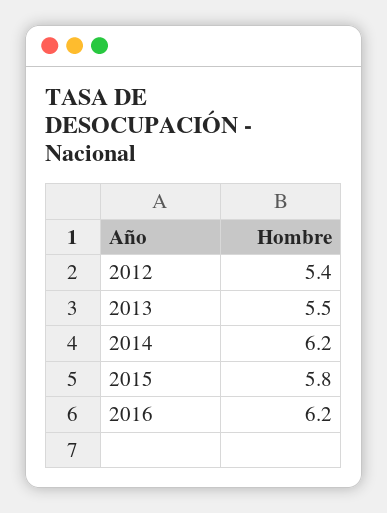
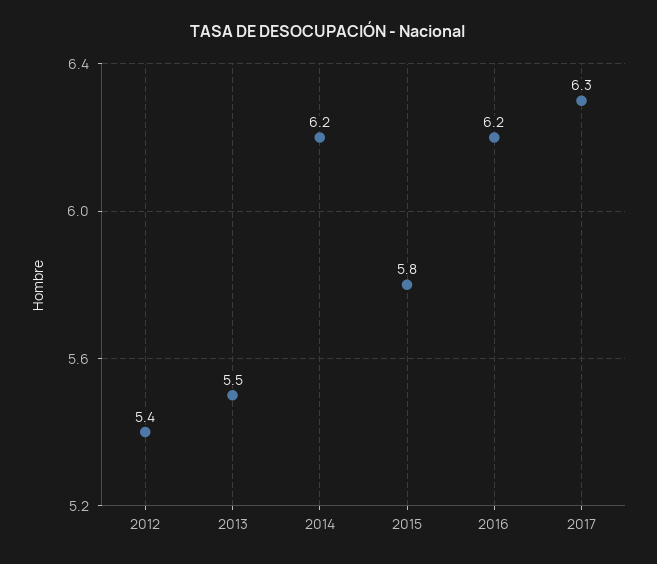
2017: none -> 6.3

